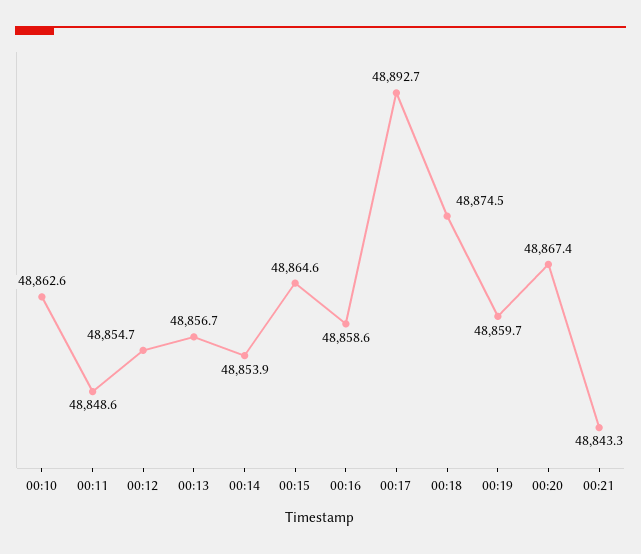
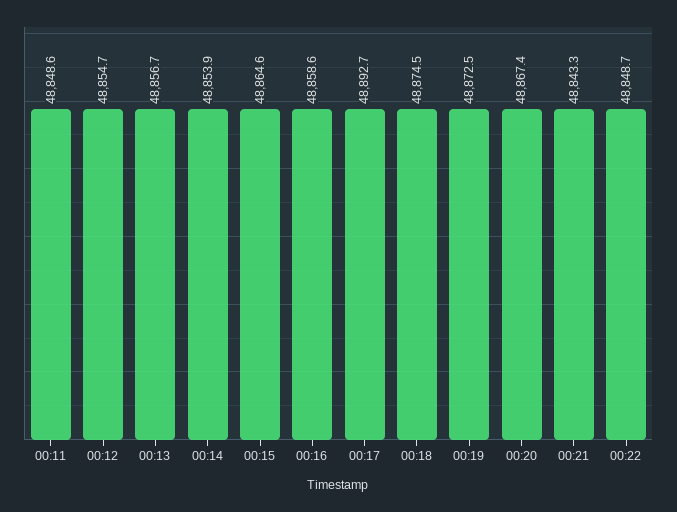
00:10: 48862.6 -> none
00:19: 48859.7 -> 48872.5
00:22: none -> 48848.7

